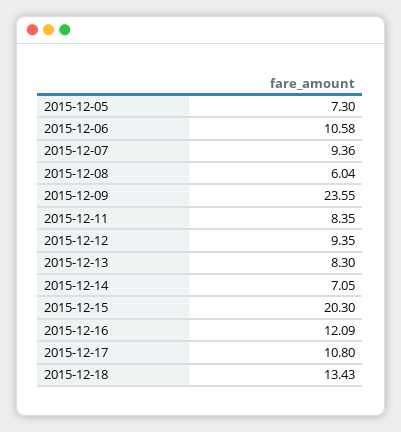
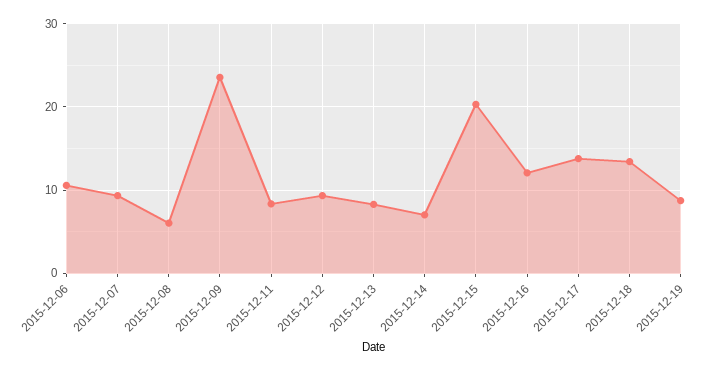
2015-12-05: 7.3 -> none
2015-12-17: 10.8 -> 14
2015-12-19: none -> 9

